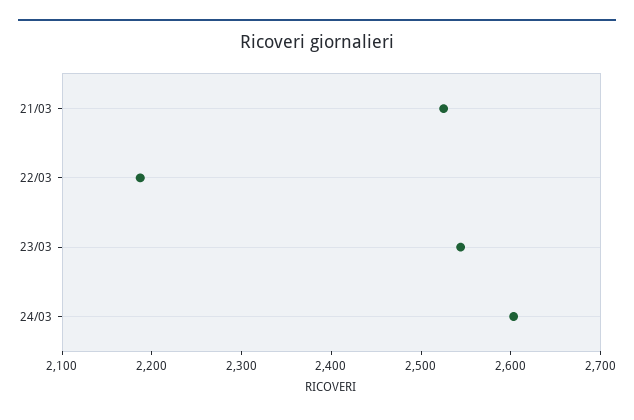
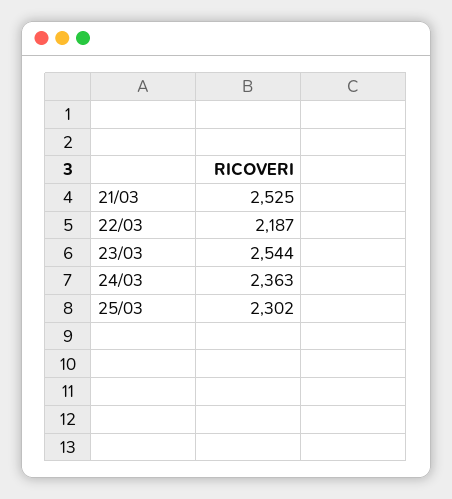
24/03: 2600 -> 2363
25/03: none -> 2302

